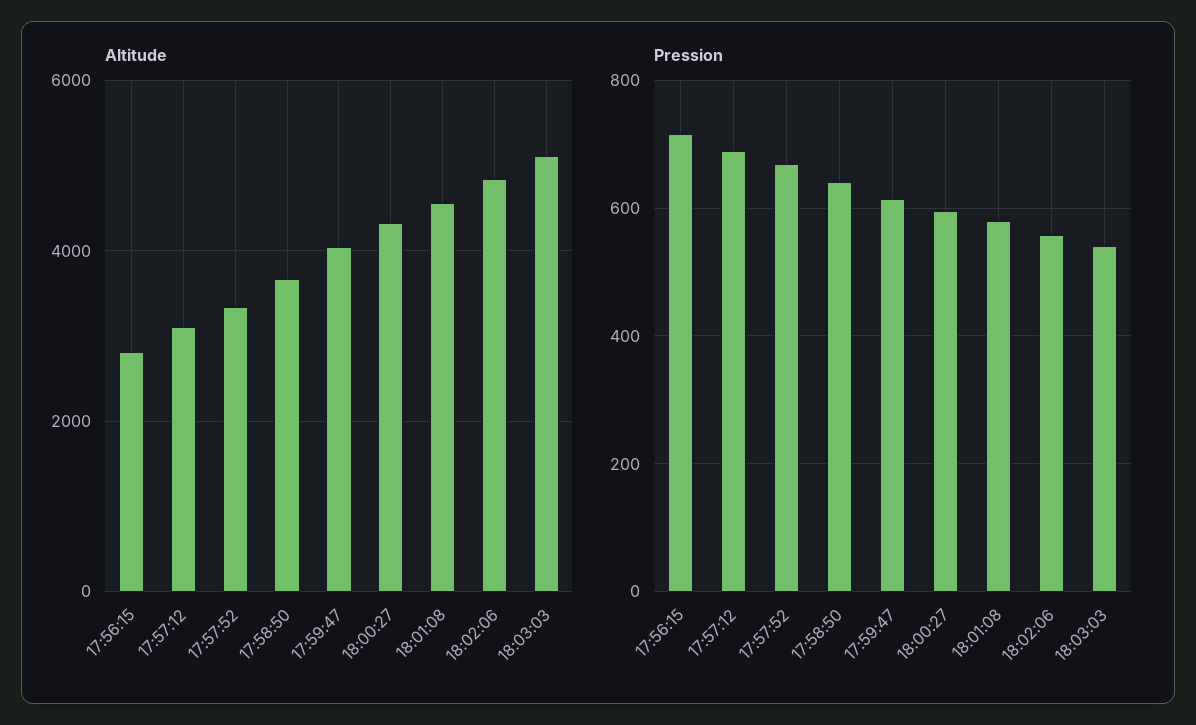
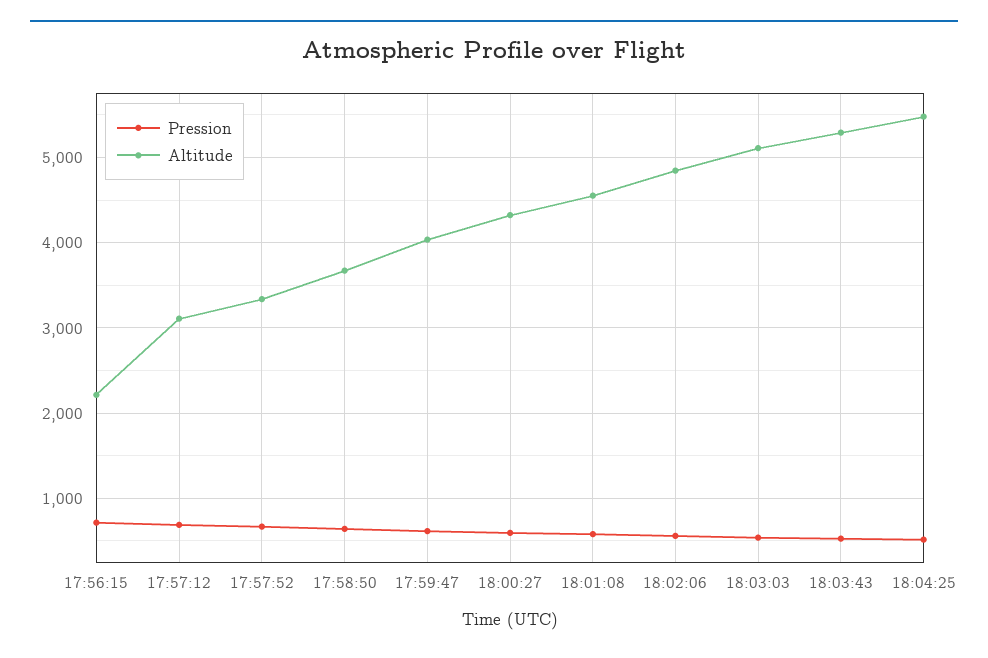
Altitude, 17:56:15: 2800 -> 2200
Pression, 18:03:43: none -> 500
Altitude, 18:03:43: none -> 5300
Pression, 18:04:25: none -> 500
Altitude, 18:04:25: none -> 5500

